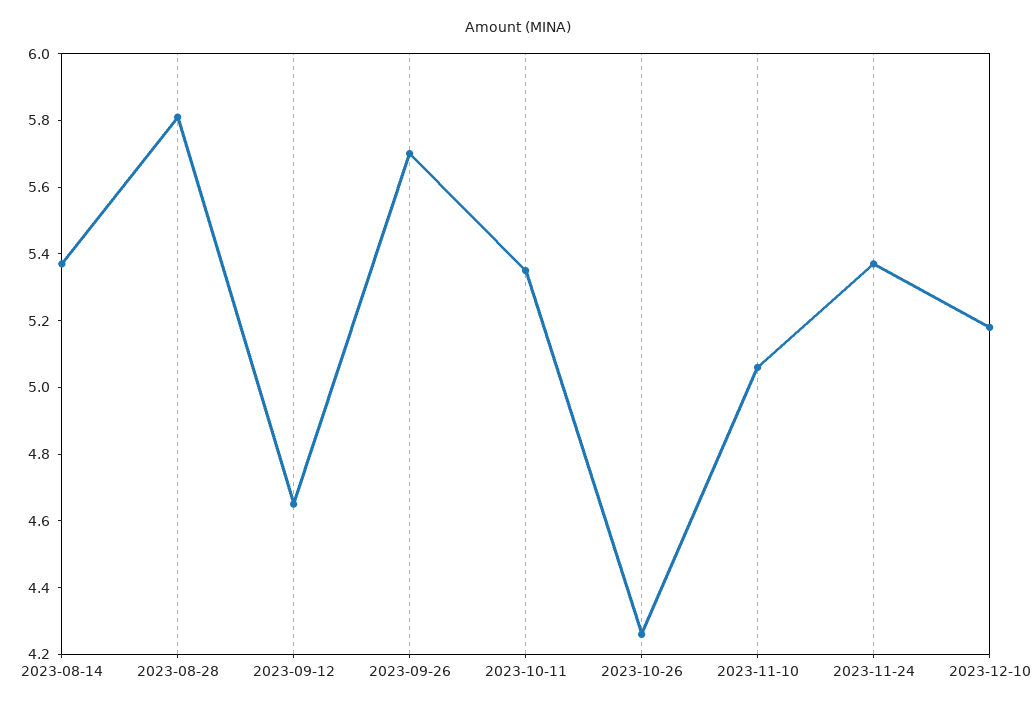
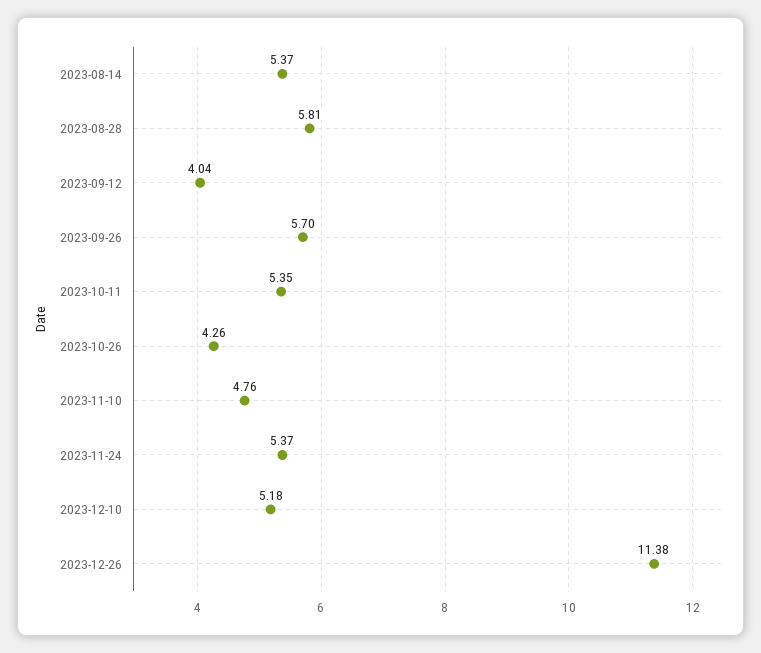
2023-09-12: 4.65 -> 4.04
2023-11-10: 5.05 -> 4.76
2023-12-26: none -> 11.38

